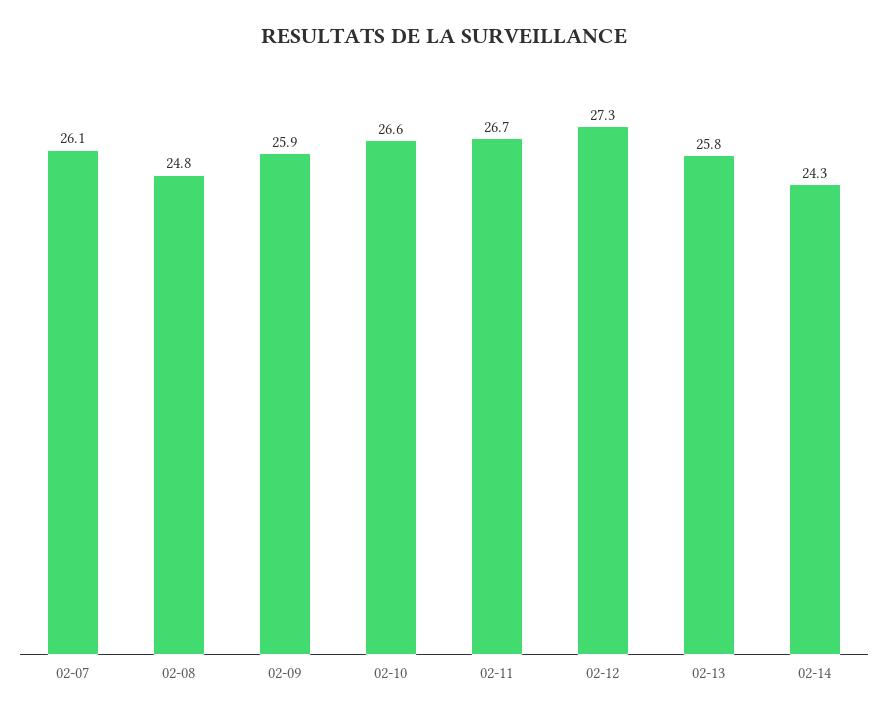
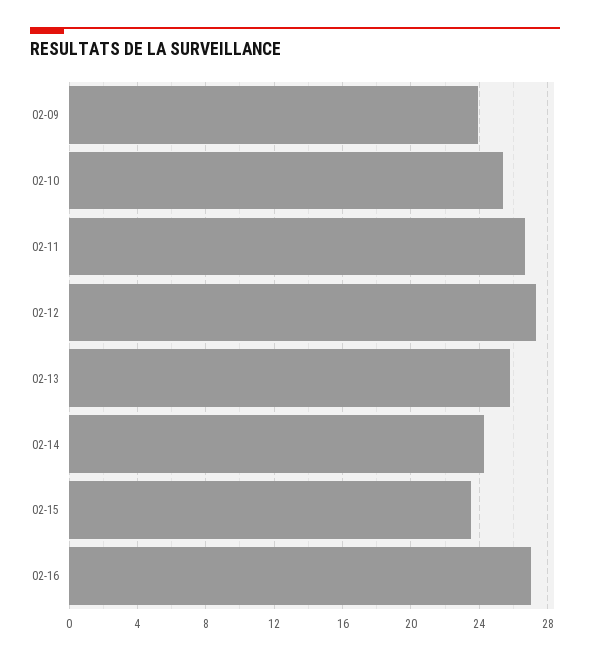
02-07: 26.1 -> none
02-08: 24.8 -> none
02-09: 25.9 -> 24
02-10: 26.6 -> 25.5
02-15: none -> 23.5
02-16: none -> 27

